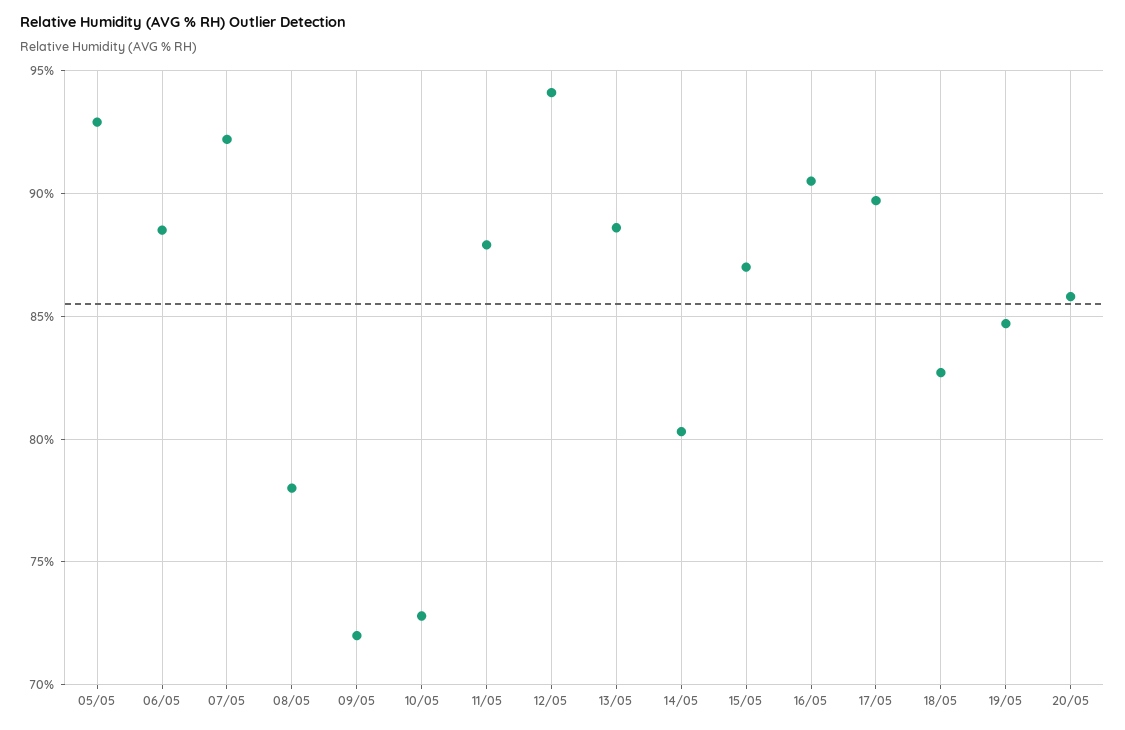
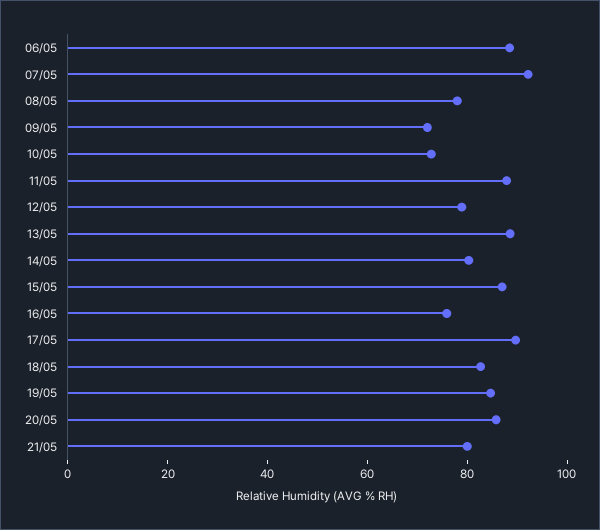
05/05: 93 -> none
12/05: 94 -> 80
16/05: 90.5 -> 75
21/05: none -> 80

